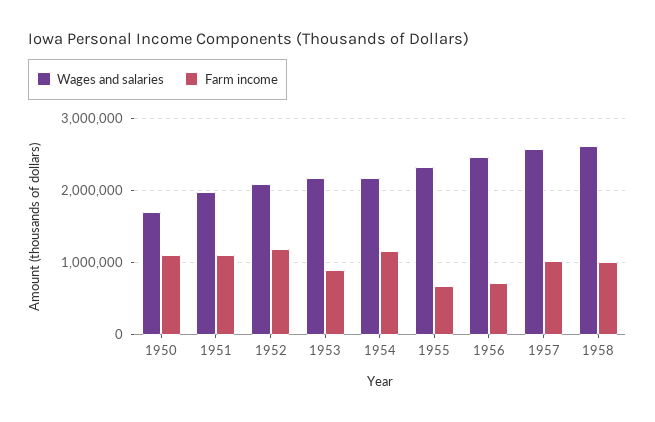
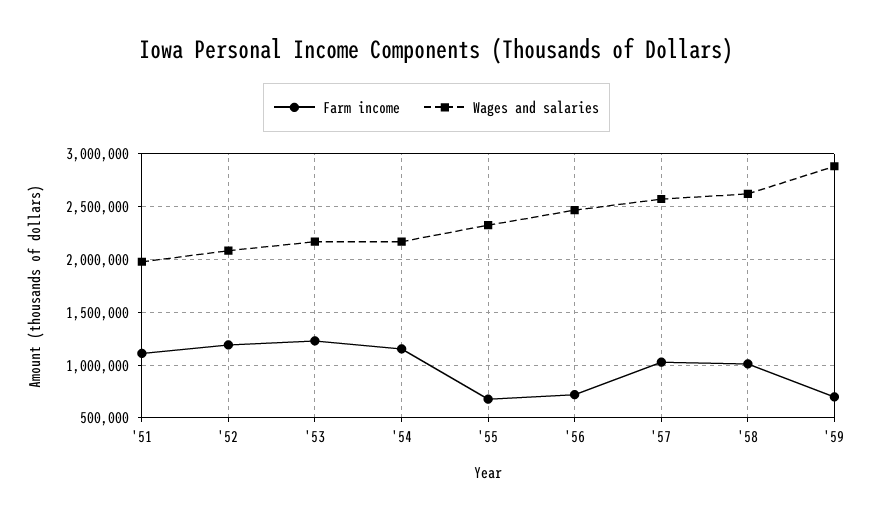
Wages and salaries, 1950: 1700000 -> none
Farm income, 1950: 1100000 -> none
Farm income, 1953: 900000 -> 1200000
Farm income, '59: none -> 700000
Wages and salaries, '59: none -> 2900000

